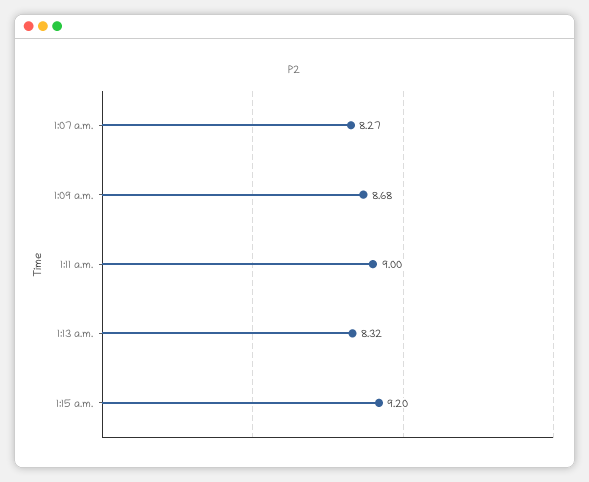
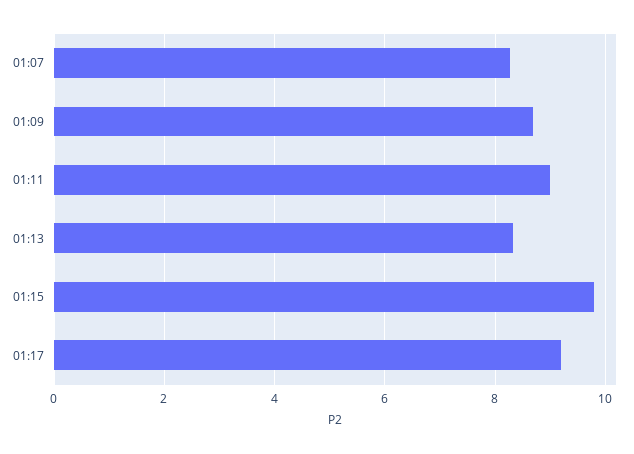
1:15 a.m.: 9.2 -> 9.8
01:17: none -> 9.2

